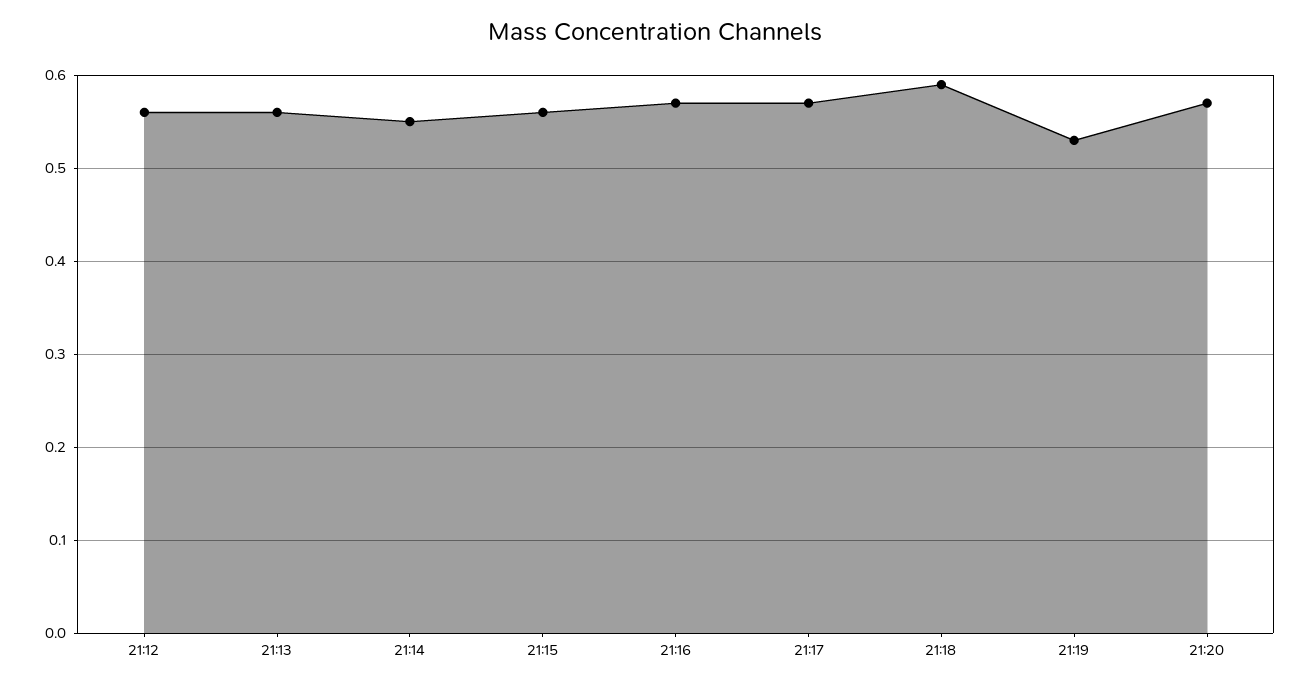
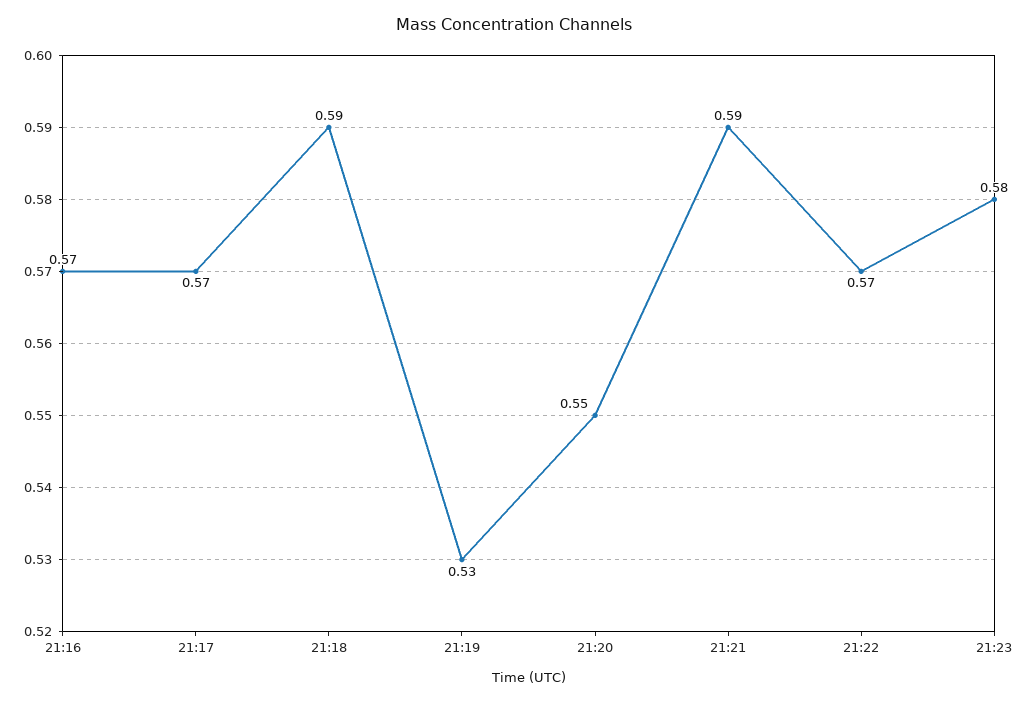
21:12: 0.56 -> none
21:13: 0.56 -> none
21:14: 0.55 -> none
21:15: 0.56 -> none
21:20: 0.57 -> 0.55
21:21: none -> 0.59
21:22: none -> 0.57
21:23: none -> 0.58

